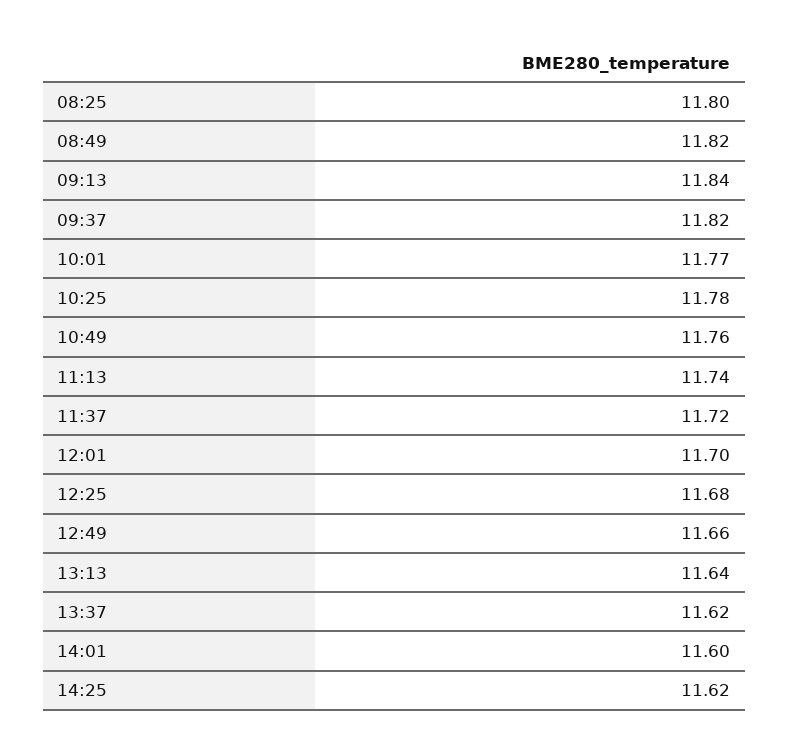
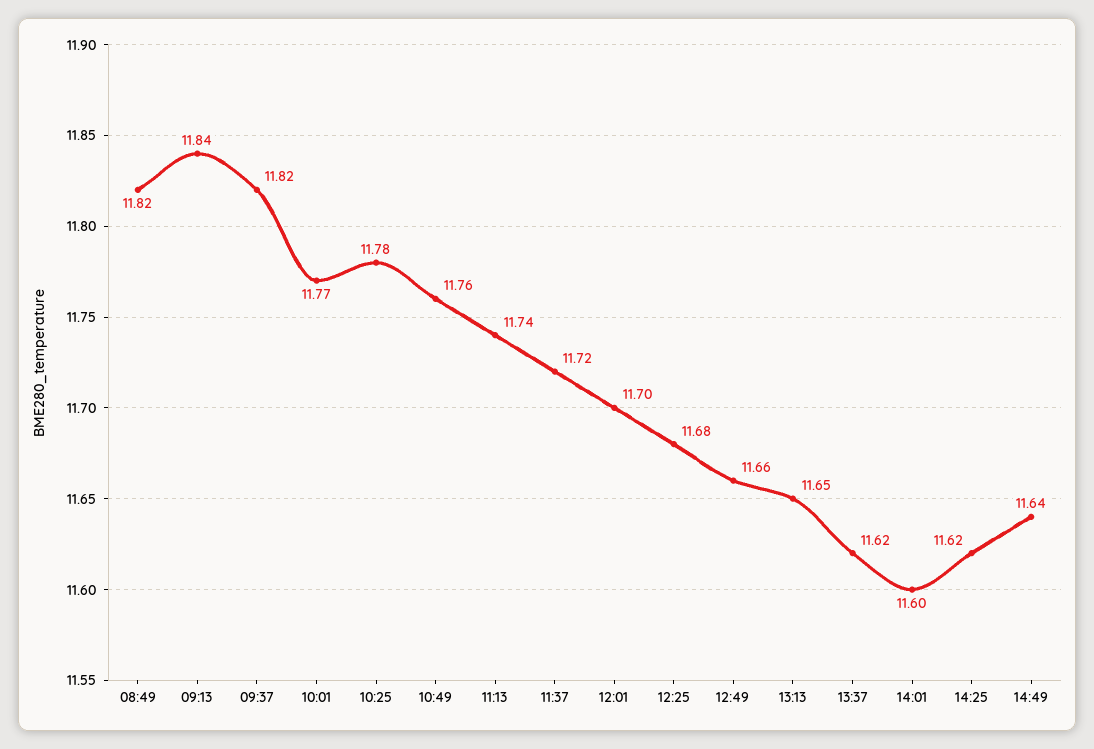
08:25: 11.8 -> none
13:13: 11.64 -> 11.65
14:49: none -> 11.64

